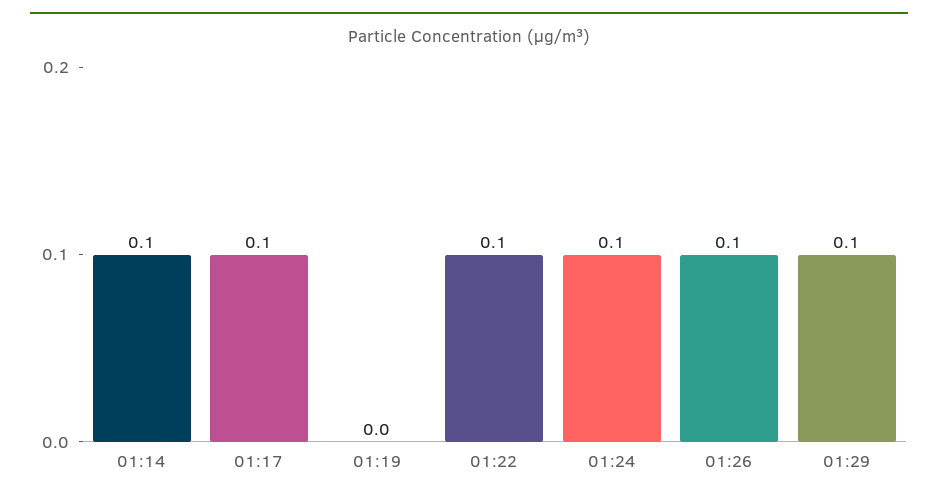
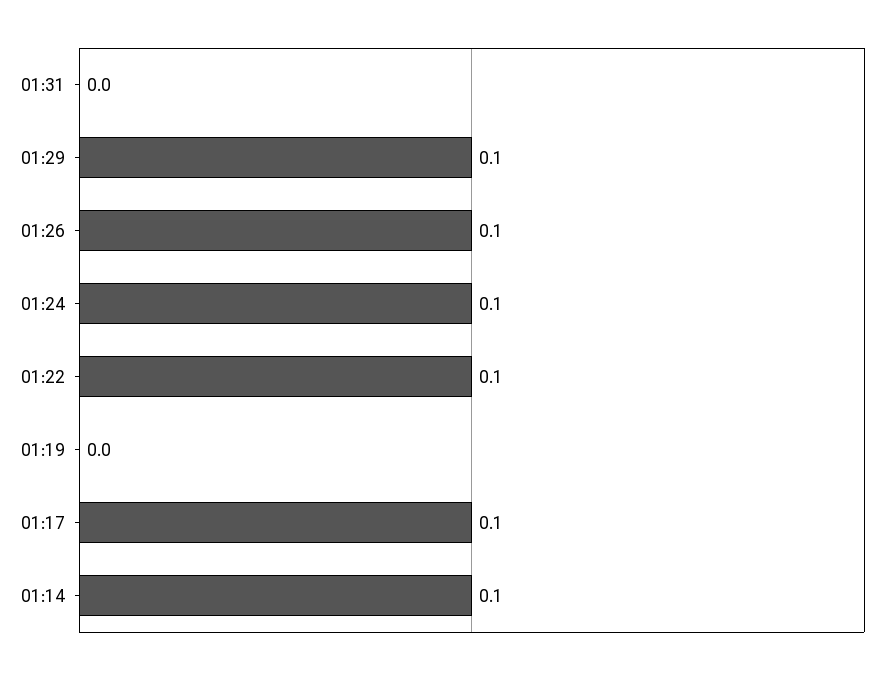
01:31: none -> 0

